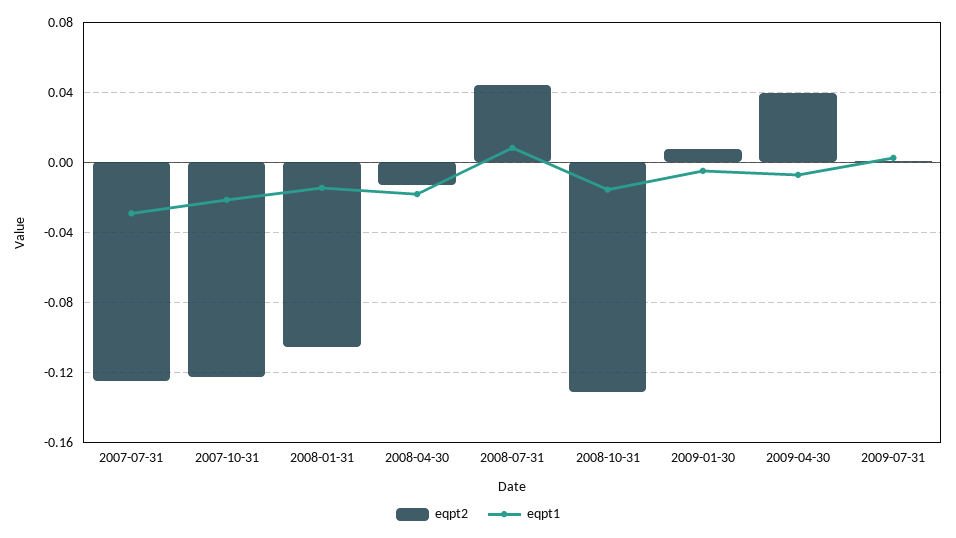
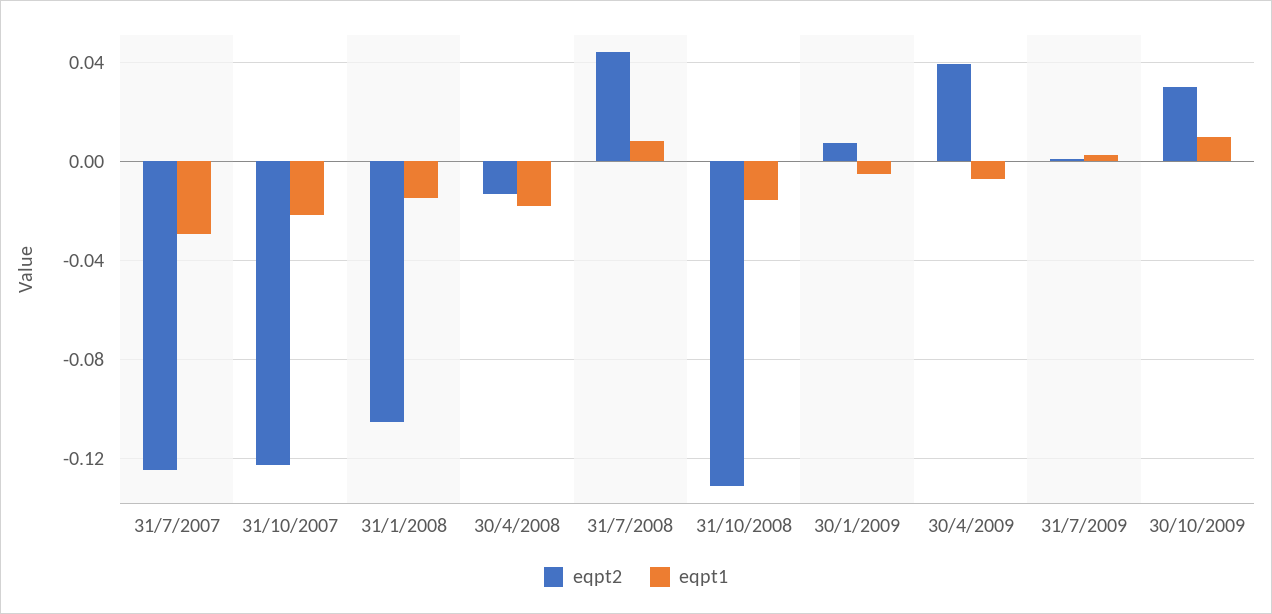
eqpt2, 30/10/2009: none -> 0.03
eqpt1, 30/10/2009: none -> 0.01

